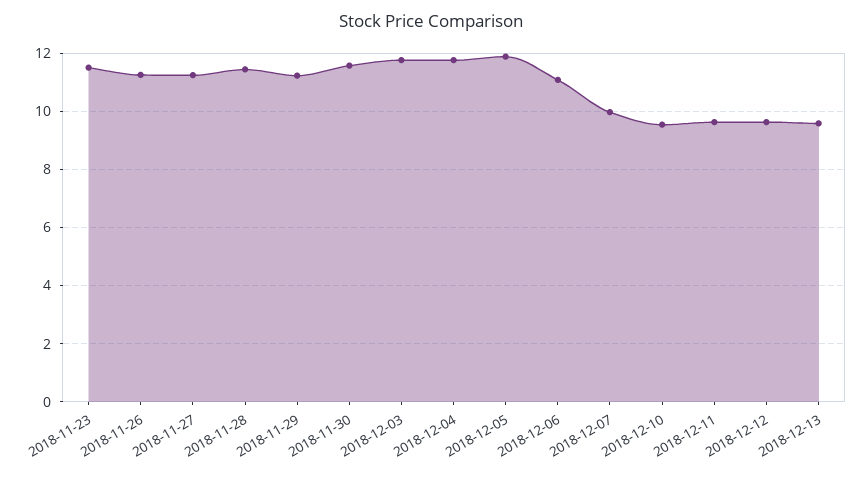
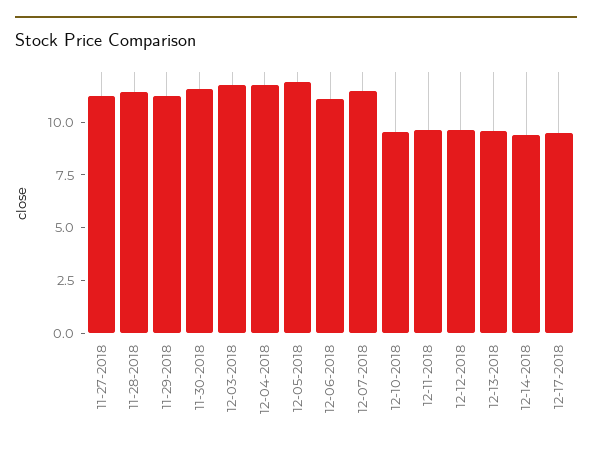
2018-11-23: 11.5 -> none
2018-11-26: 11.25 -> none
2018-12-07: 10 -> 11.5
12-14-2018: none -> 9.5
12-17-2018: none -> 9.5

